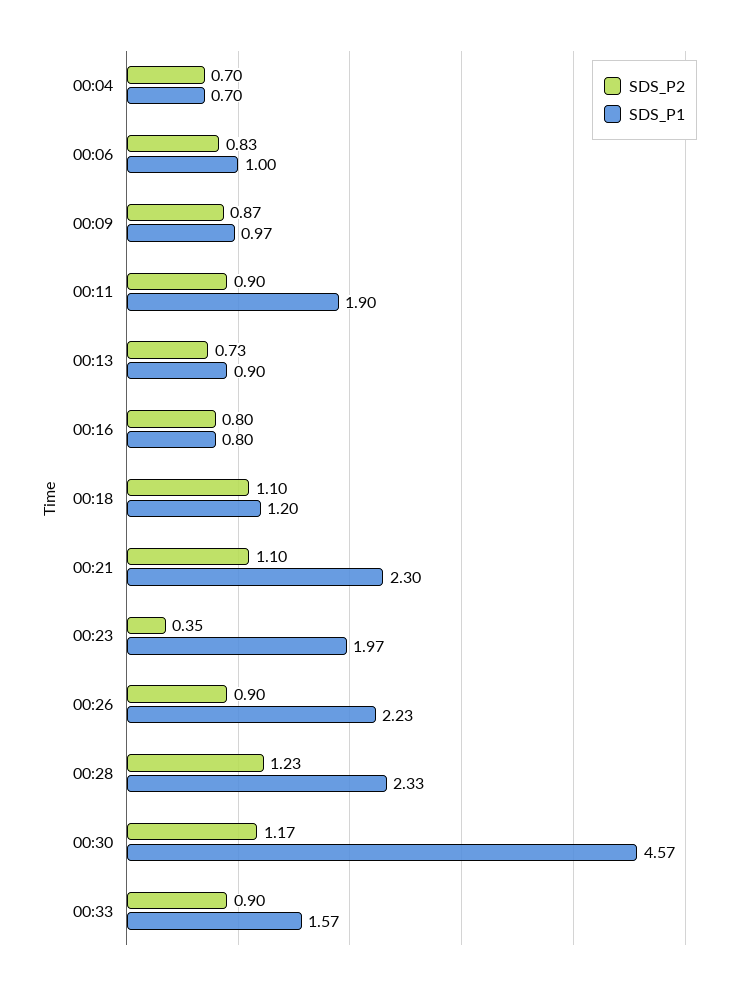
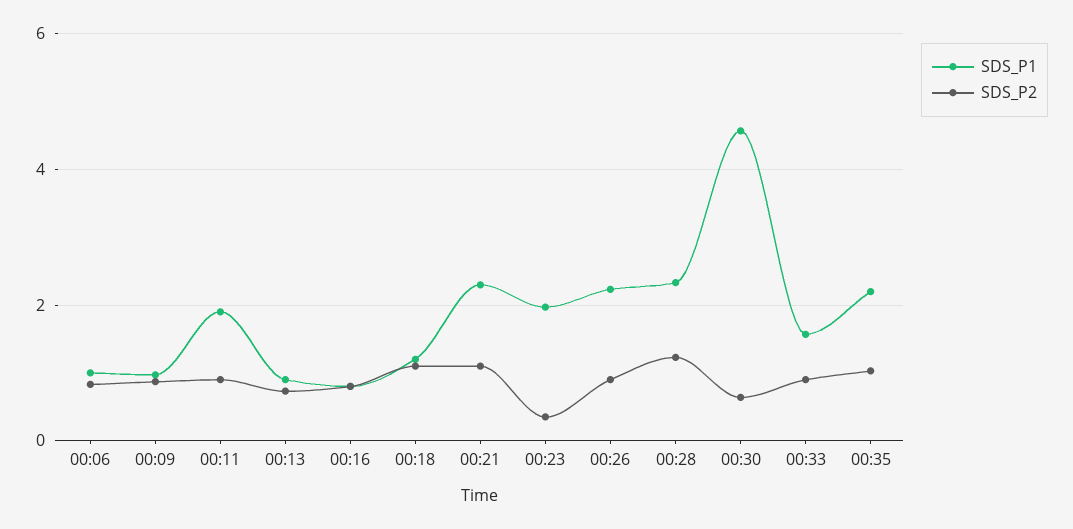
SDS_P2, 00:04: 0.7 -> none
SDS_P1, 00:04: 0.7 -> none
SDS_P2, 00:30: 1.17 -> 0.6
SDS_P1, 00:35: none -> 2.2
SDS_P2, 00:35: none -> 1

